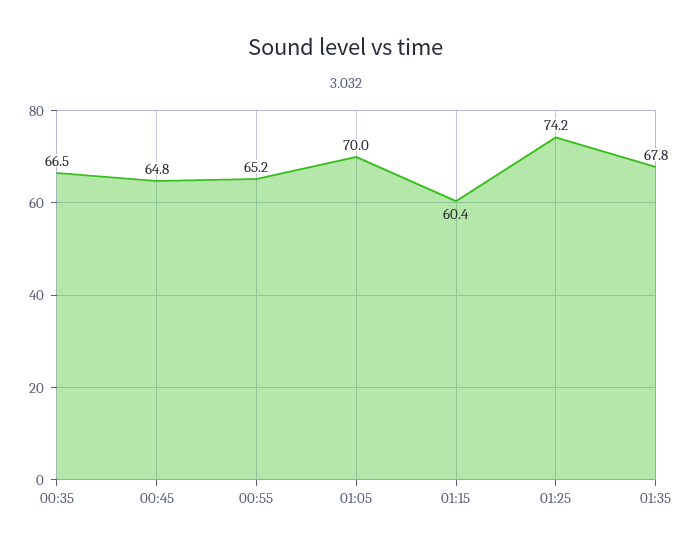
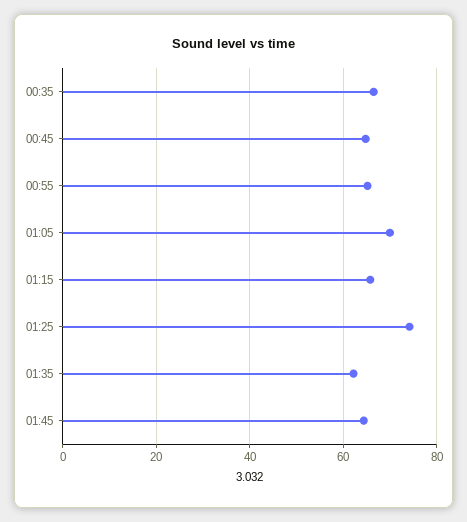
01:15: 60.4 -> 66
01:35: 67.8 -> 62
01:45: none -> 64

